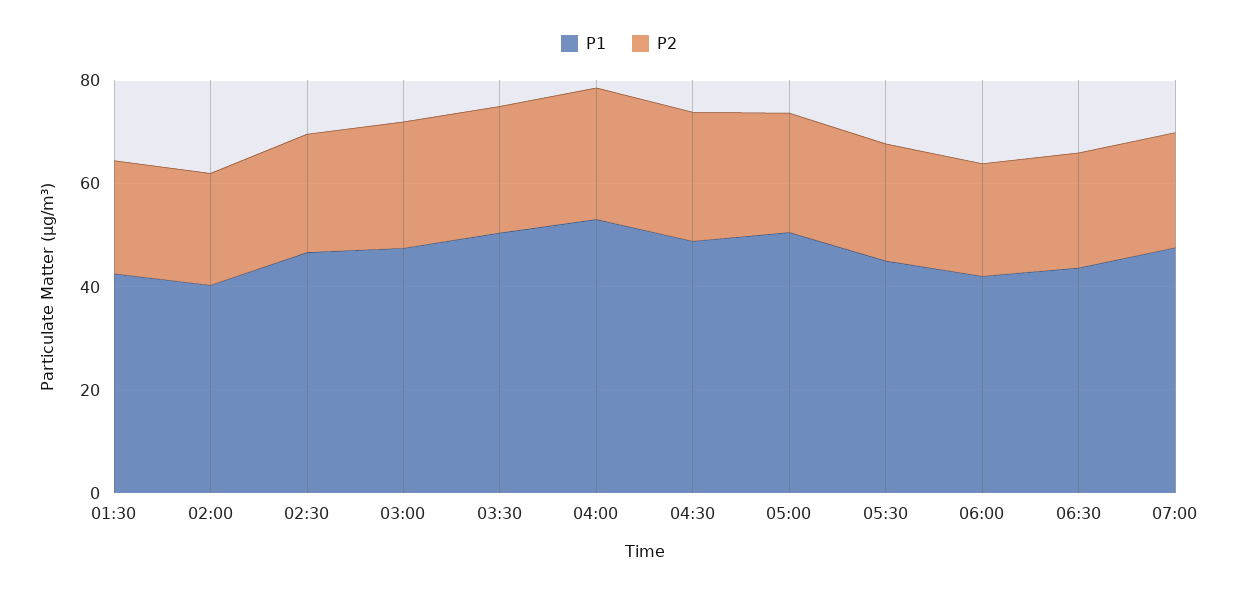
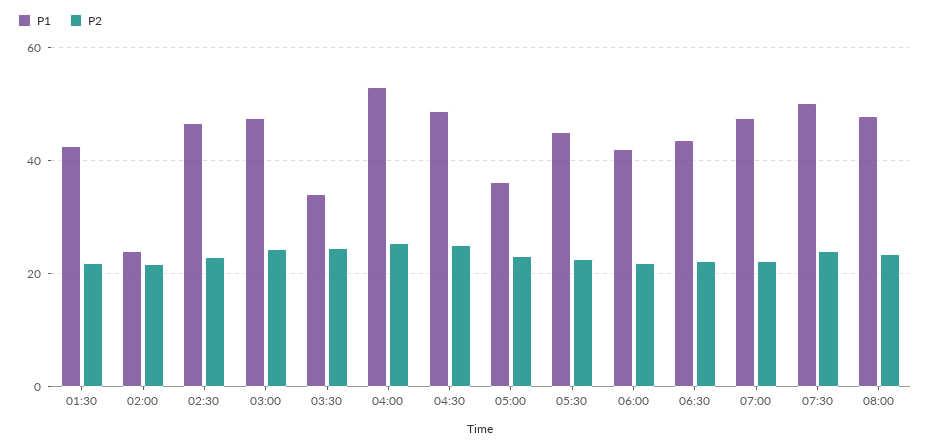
P1, 02:00: 40 -> 24
P1, 03:30: 50 -> 34
P1, 05:00: 50 -> 36
P1, 07:30: none -> 50
P2, 07:30: none -> 24
P1, 08:00: none -> 48
P2, 08:00: none -> 24

